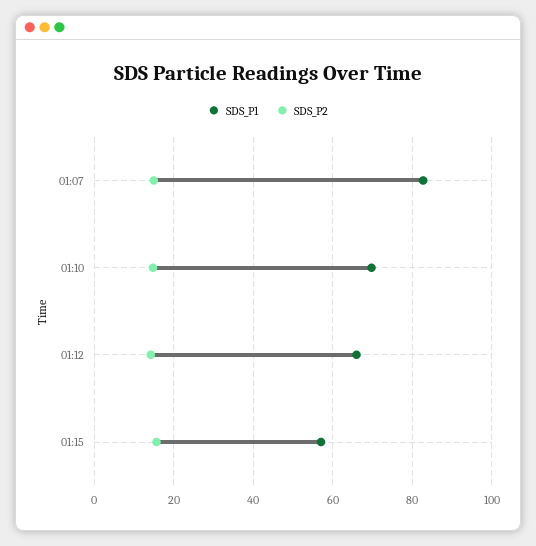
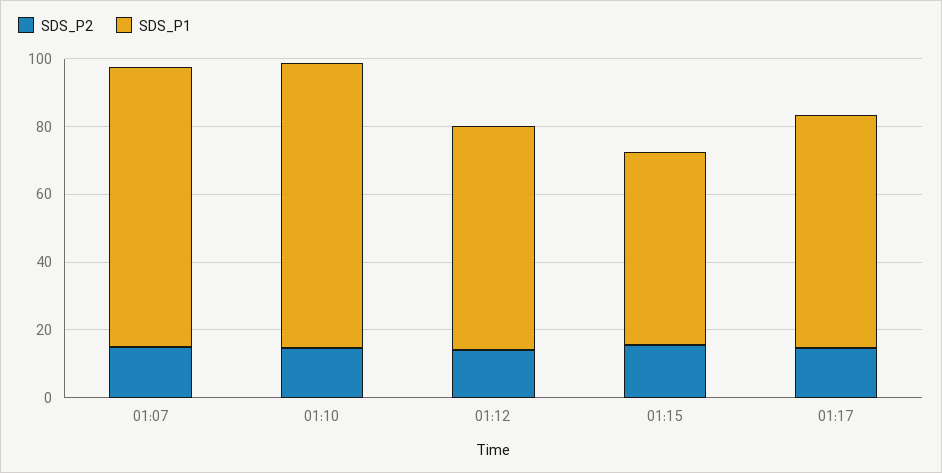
SDS_P1, 01:10: 70 -> 85
SDS_P2, 01:17: none -> 15
SDS_P1, 01:17: none -> 70

